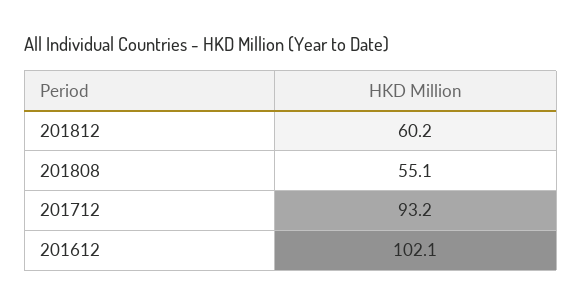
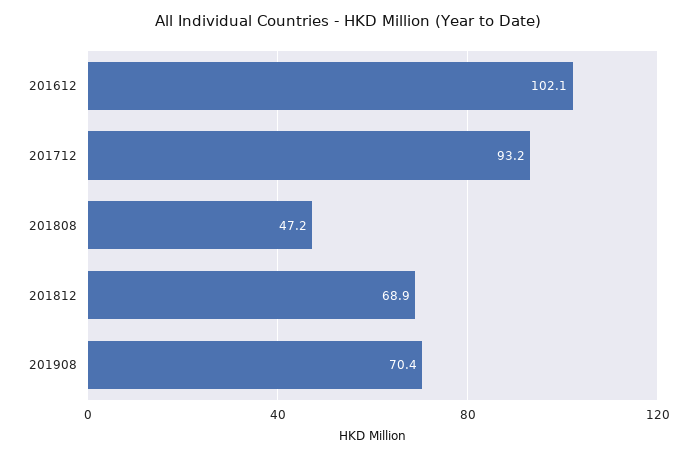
201812: 60.2 -> 68.9
201808: 55.1 -> 47.2
201908: none -> 70.4

